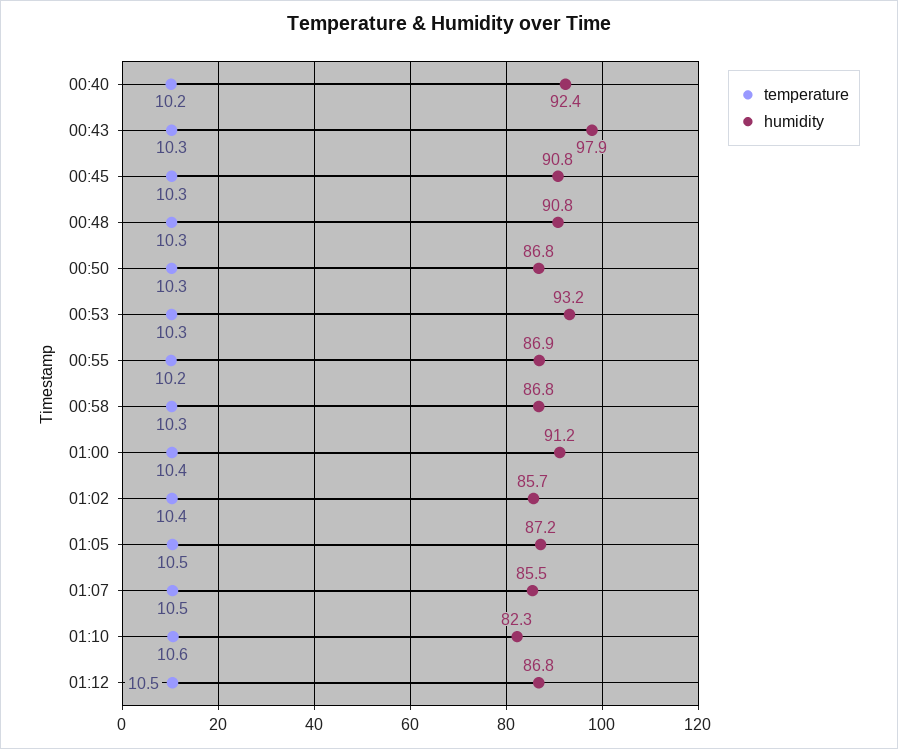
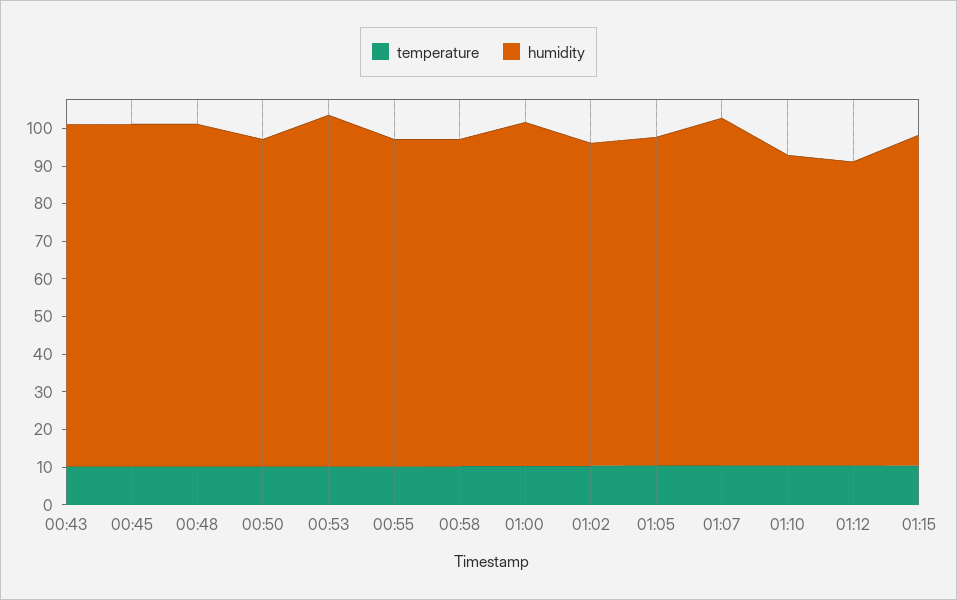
temperature, 00:40: 10.2 -> none
humidity, 00:40: 92.4 -> none
humidity, 00:43: 97.9 -> 90
humidity, 01:07: 85.5 -> 92.5
humidity, 01:12: 86.8 -> 80
temperature, 01:15: none -> 10
humidity, 01:15: none -> 87.5

